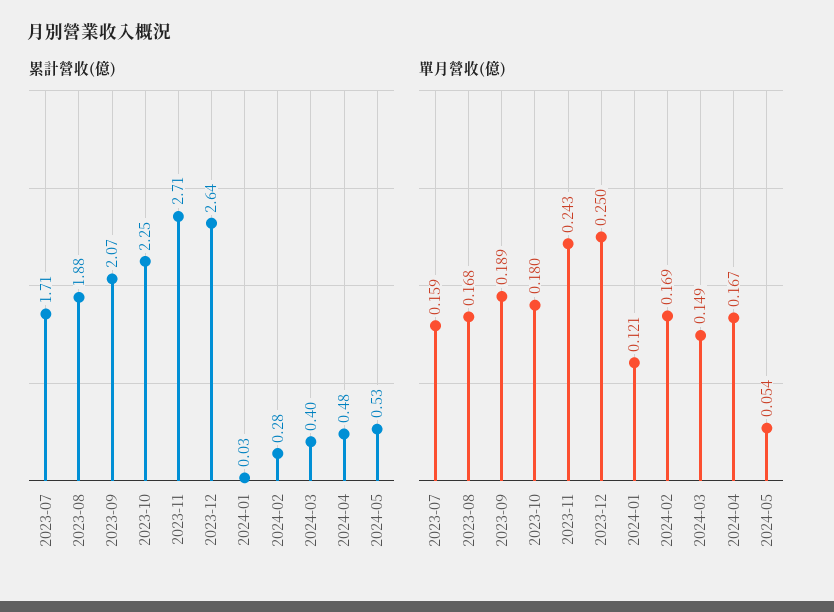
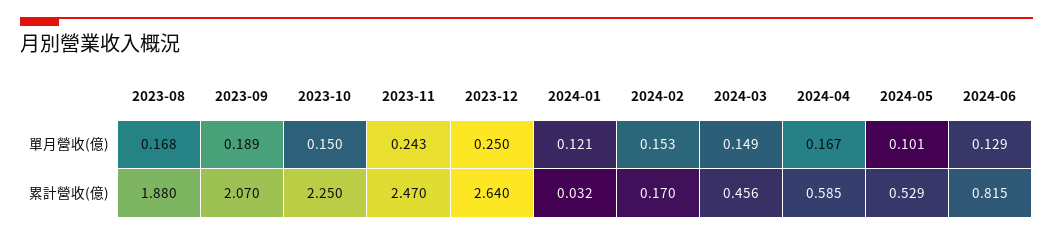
累計營收(億), 2023-07: 1.71 -> none
累計營收(億), 2023-11: 2.71 -> 2.47
累計營收(億), 2024-02: 0.28 -> 0.17
累計營收(億), 2024-03: 0.4 -> 0.456
累計營收(億), 2024-04: 0.48 -> 0.585
單月營收(億), 2023-07: 0.159 -> none
單月營收(億), 2023-10: 0.18 -> 0.15
單月營收(億), 2024-02: 0.169 -> 0.153
單月營收(億), 2024-05: 0.054 -> 0.101
單月營收(億), 2024-06: none -> 0.129
累計營收(億), 2024-06: none -> 0.815

